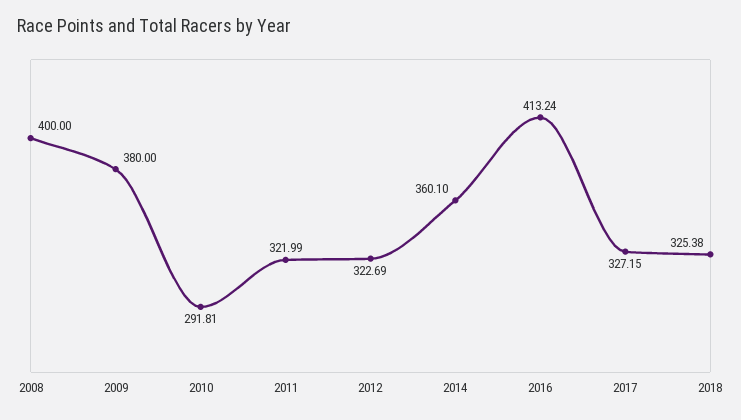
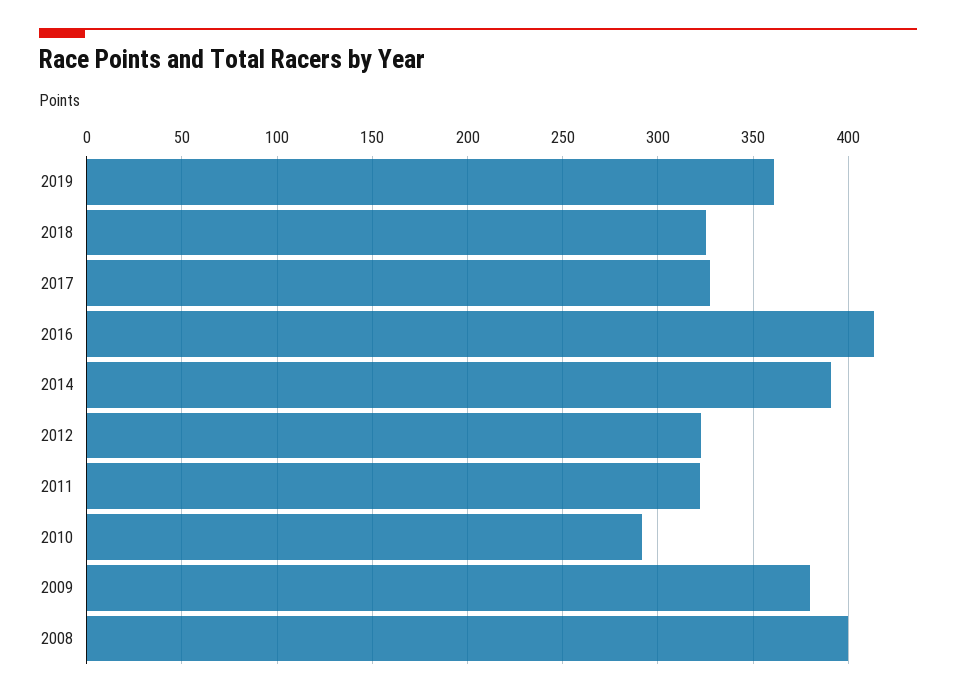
2014: 360.1 -> 390
2019: none -> 360

